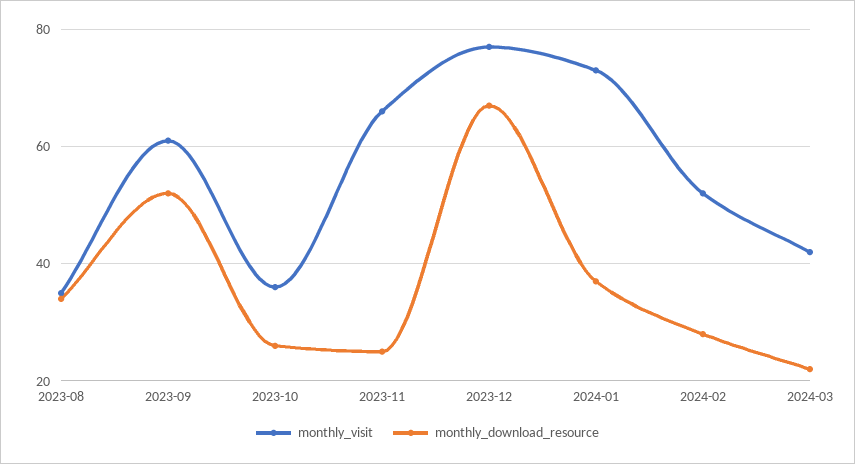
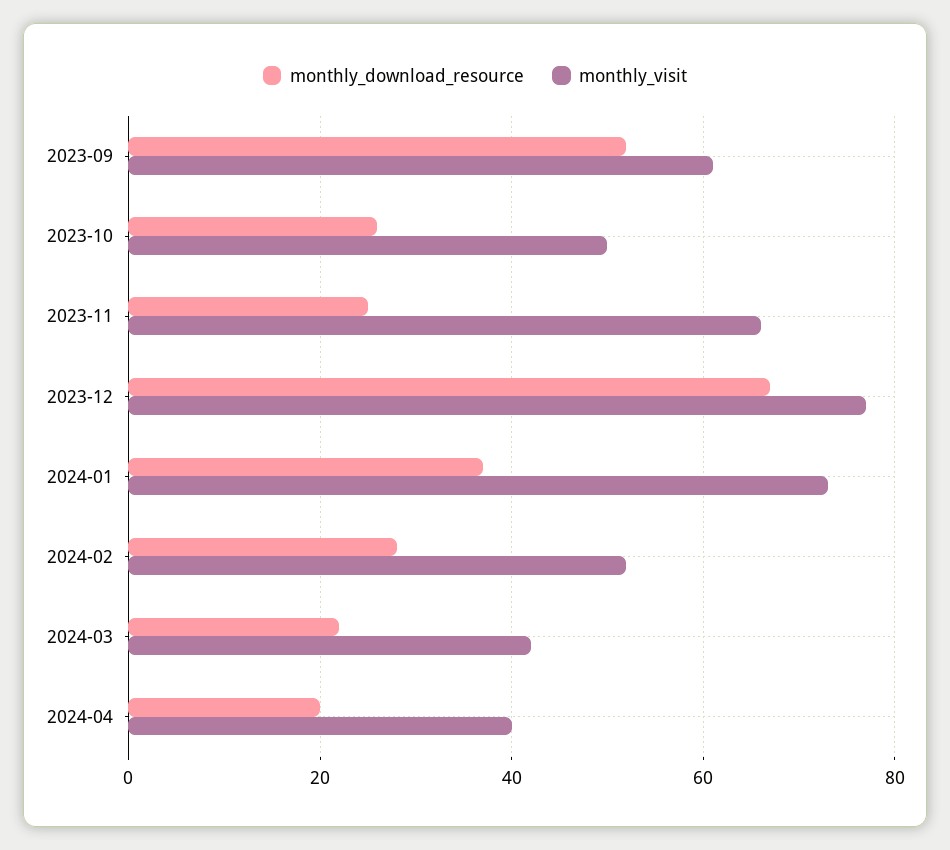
monthly_visit, 2023-08: 35 -> none
monthly_download_resource, 2023-08: 35 -> none
monthly_visit, 2023-10: 35 -> 50
monthly_download_resource, 2024-04: none -> 20
monthly_visit, 2024-04: none -> 40

